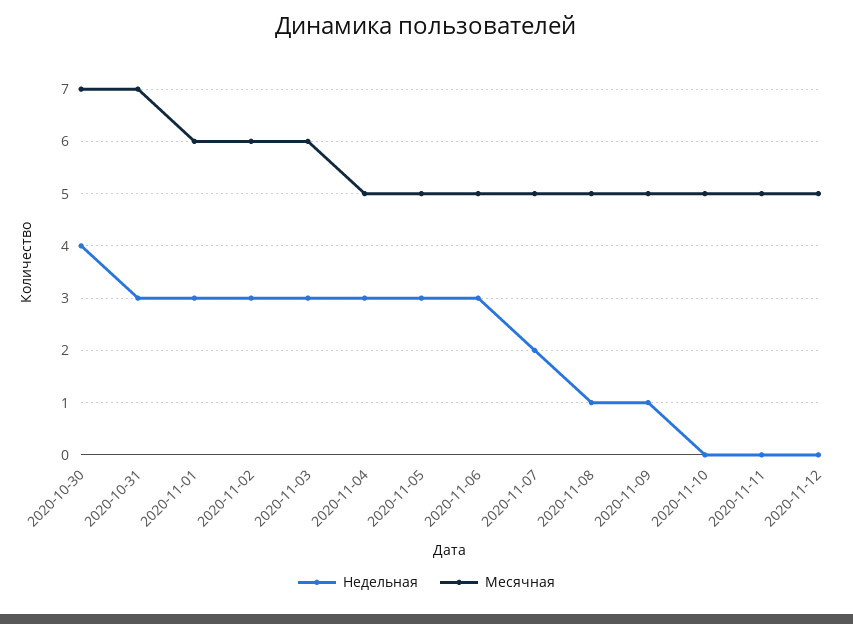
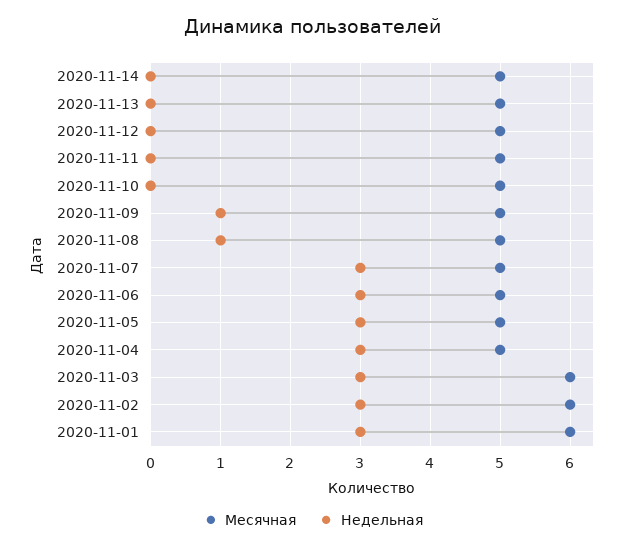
Недельная, 2020-10-30: 4 -> none
Месячная, 2020-10-30: 7 -> none
Недельная, 2020-10-31: 3 -> none
Месячная, 2020-10-31: 7 -> none
Недельная, 2020-11-07: 2 -> 3
Месячная, 2020-11-14: none -> 5
Недельная, 2020-11-14: none -> 0
Месячная, 2020-11-13: none -> 5
Недельная, 2020-11-13: none -> 0

